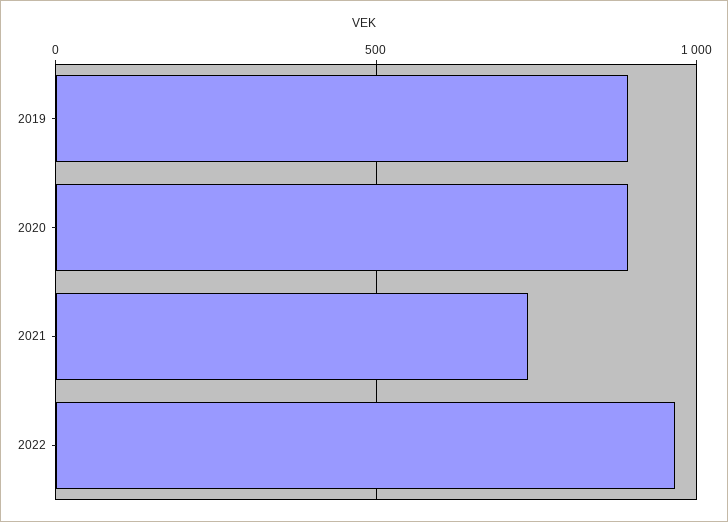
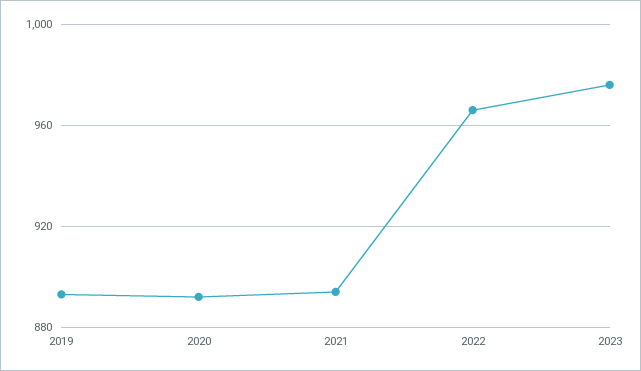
2021: 750 -> 895
2023: none -> 975

